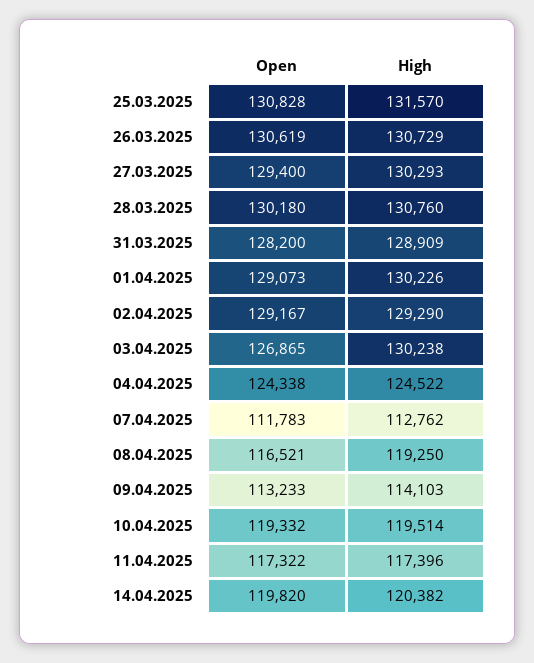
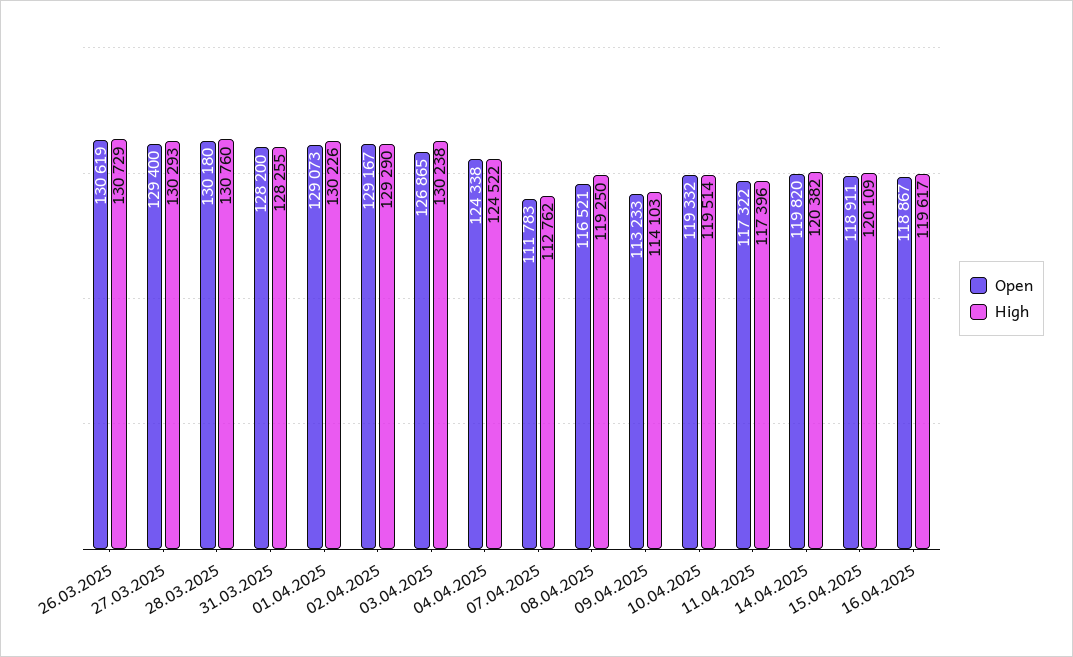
Open, 25.03.2025: 130828 -> none
High, 25.03.2025: 131570 -> none
High, 31.03.2025: 128909 -> 128255
Open, 15.04.2025: none -> 118911
High, 15.04.2025: none -> 120109
Open, 16.04.2025: none -> 118867
High, 16.04.2025: none -> 119617

